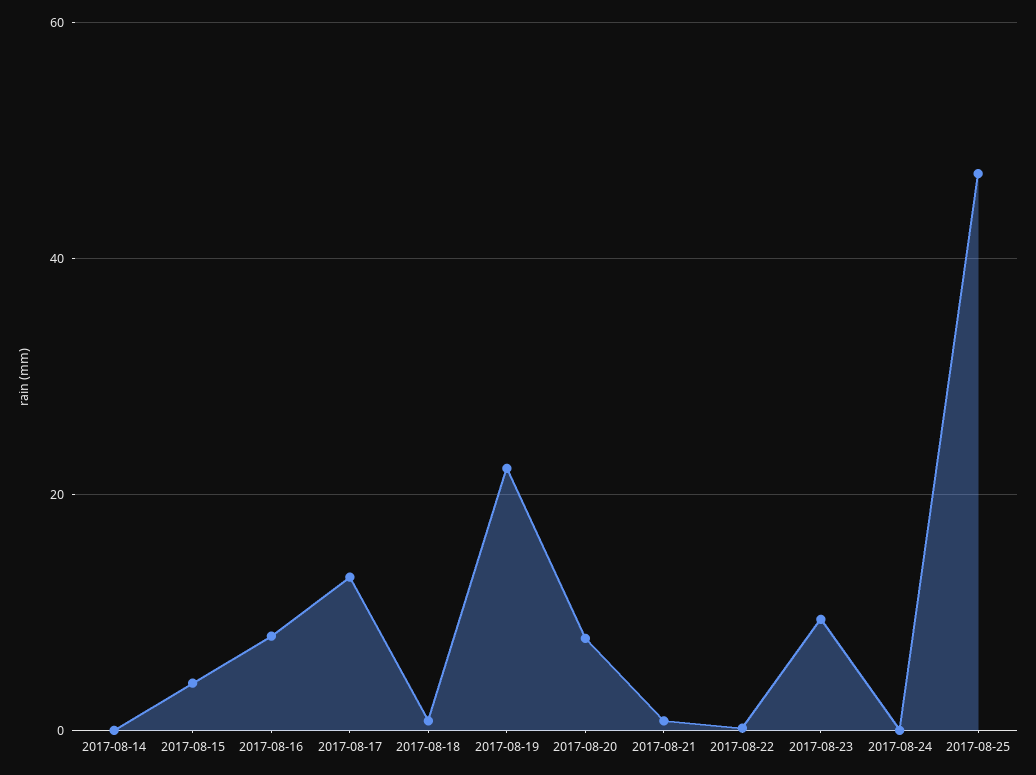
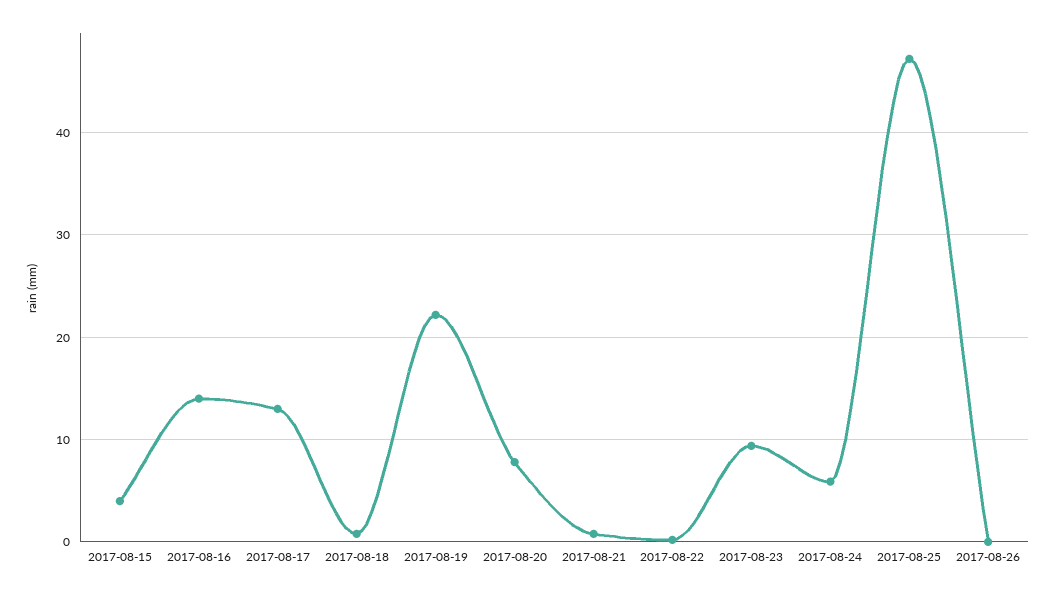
2017-08-14: 0 -> none
2017-08-16: 8 -> 14
2017-08-24: 0 -> 6
2017-08-26: none -> 0

